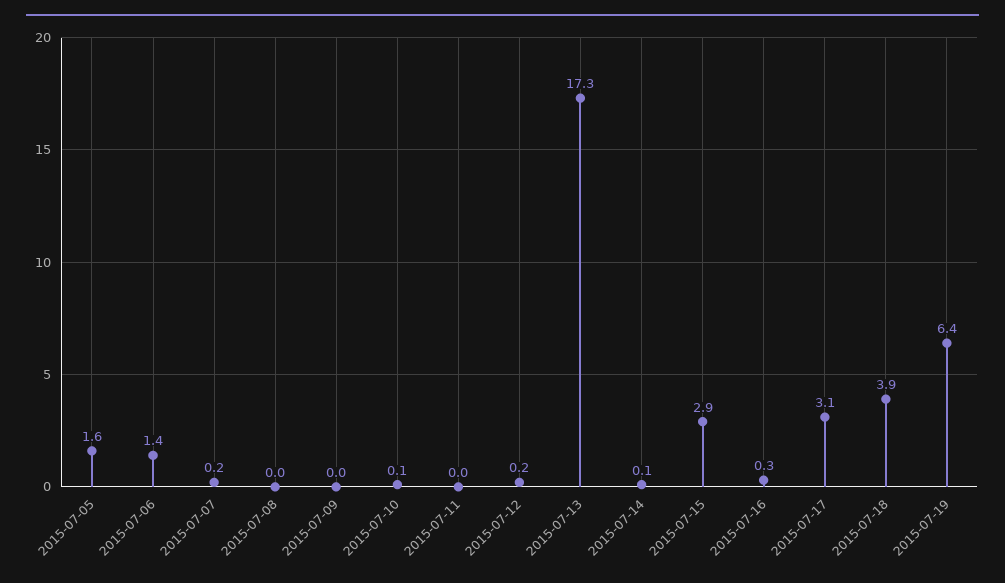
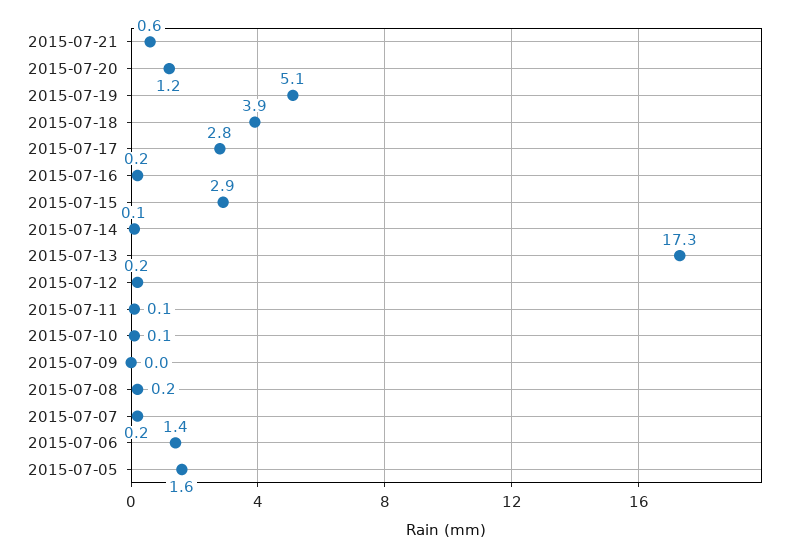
2015-07-08: 0 -> 0.2
2015-07-11: 0 -> 0.1
2015-07-16: 0.3 -> 0.2
2015-07-17: 3.1 -> 2.8
2015-07-19: 6.4 -> 5.1
2015-07-21: none -> 0.6
2015-07-20: none -> 1.2

